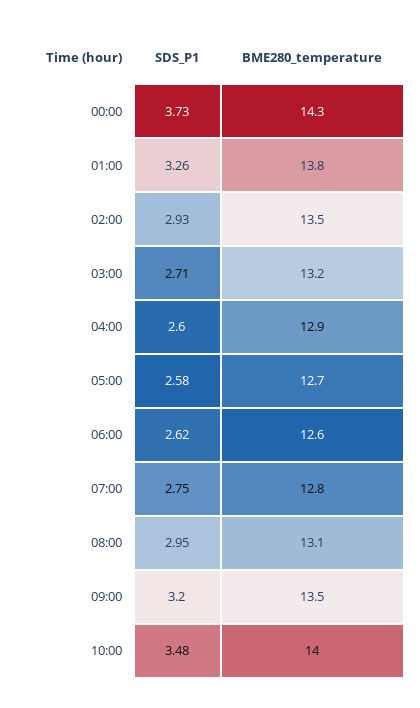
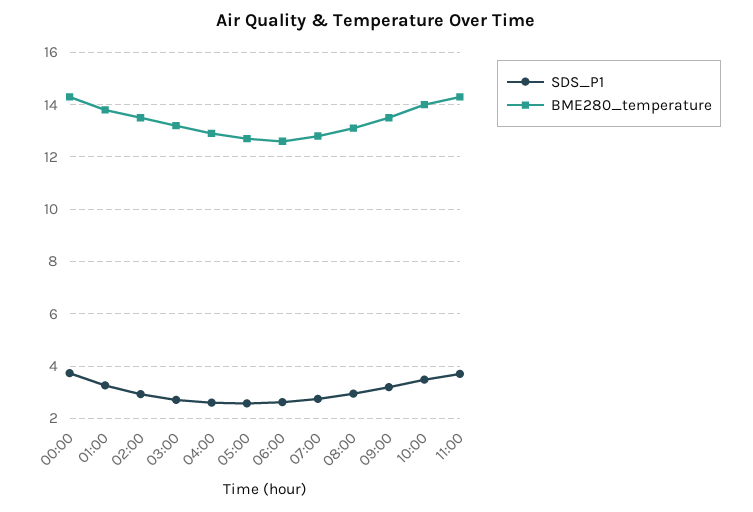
SDS_P1, 11:00: none -> 3.75
BME280_temperature, 11:00: none -> 14.25

